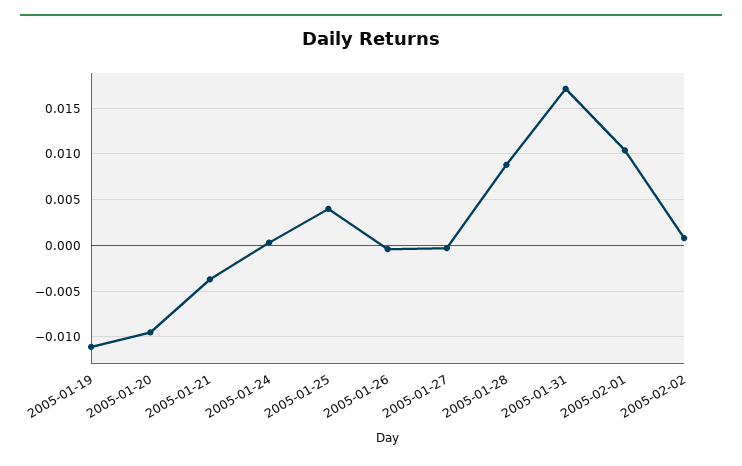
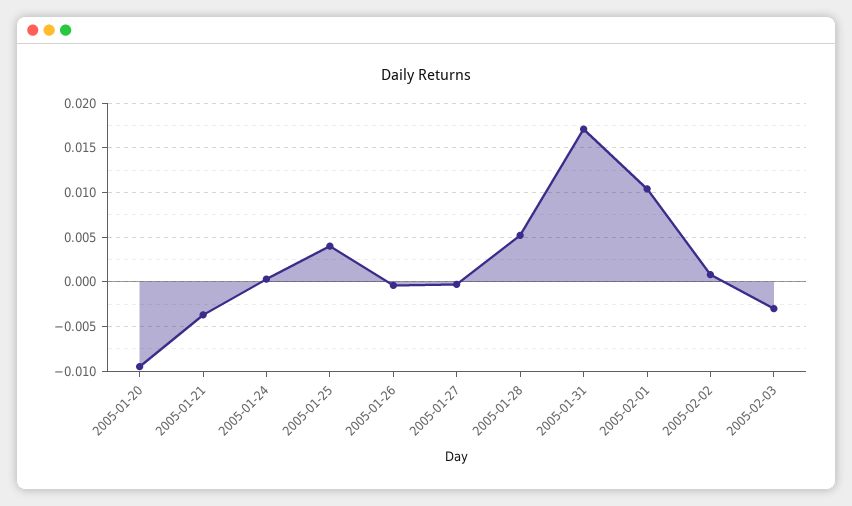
2005-01-19: -0.011 -> none
2005-01-28: 0.009 -> 0.005
2005-02-03: none -> -0.003

